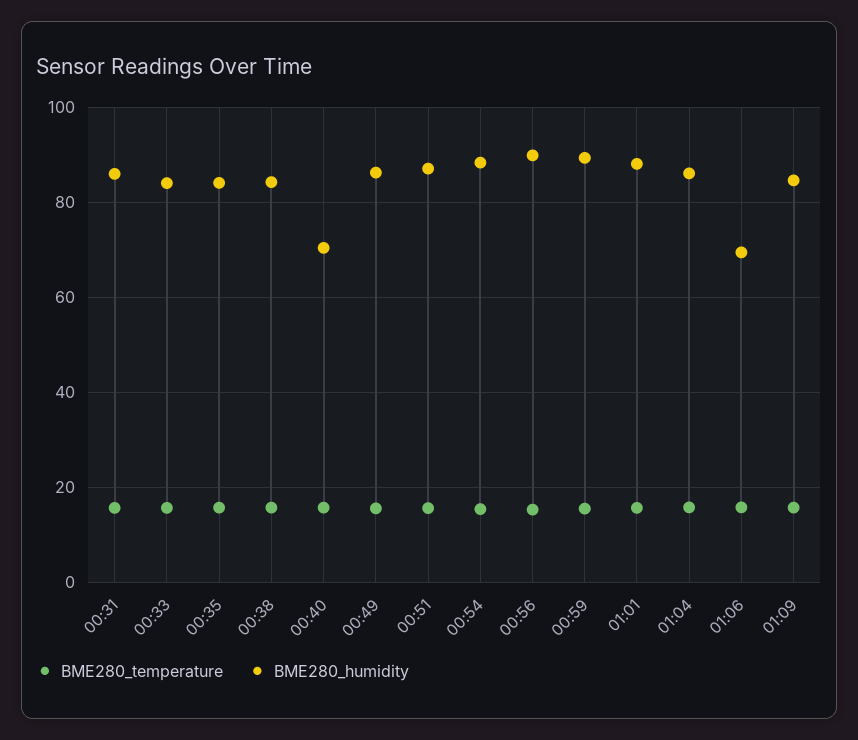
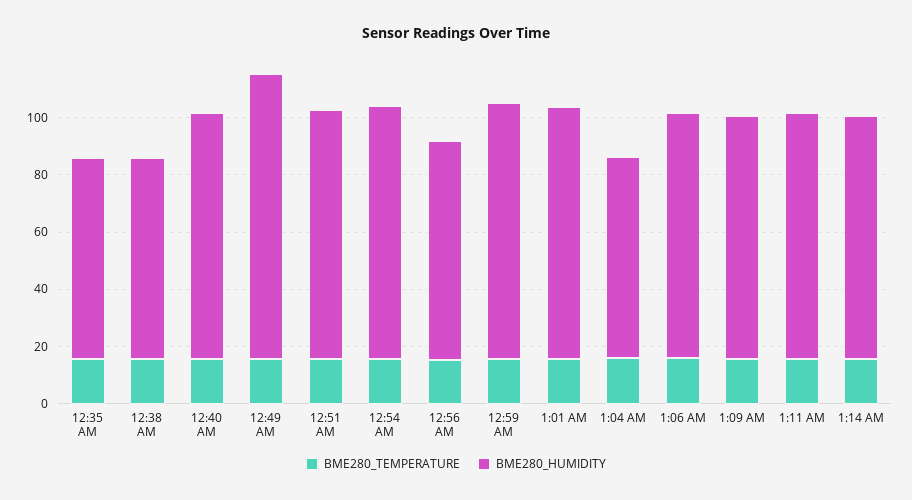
BME280_temperature, 00:31: 16 -> none
BME280_humidity, 00:31: 86 -> none
BME280_temperature, 00:33: 16 -> none
BME280_humidity, 00:33: 84 -> none
BME280_humidity, 00:35: 84 -> 70
BME280_humidity, 00:38: 84 -> 70
BME280_humidity, 00:40: 70 -> 85
BME280_humidity, 00:49: 86 -> 100
BME280_humidity, 00:56: 90 -> 75
BME280_humidity, 01:04: 86 -> 70
BME280_humidity, 01:06: 70 -> 85
BME280_temperature, 1:11 AM: none -> 15
BME280_humidity, 1:11 AM: none -> 85
BME280_temperature, 1:14 AM: none -> 15
BME280_humidity, 1:14 AM: none -> 85

